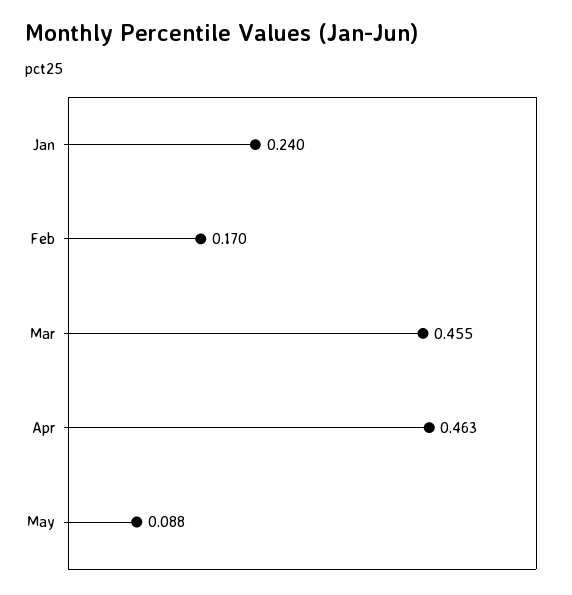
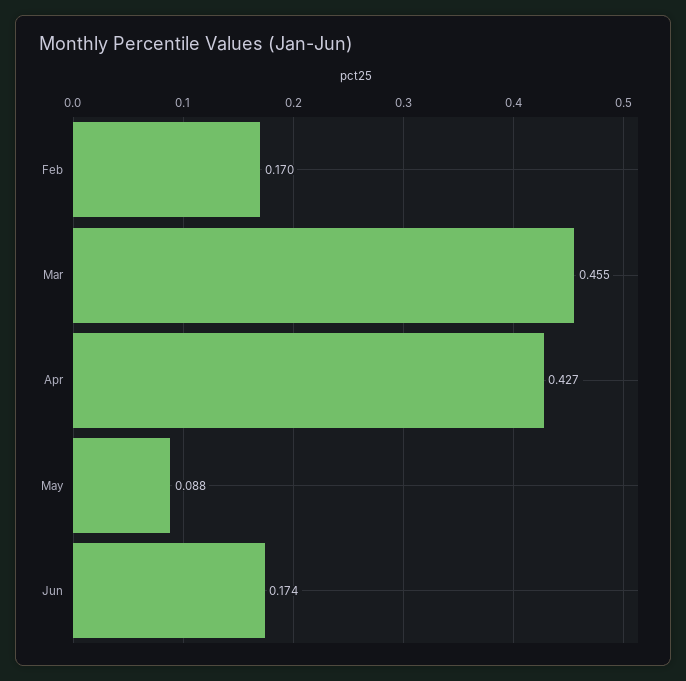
Jan: 0.24 -> none
Apr: 0.463 -> 0.427
Jun: none -> 0.174

